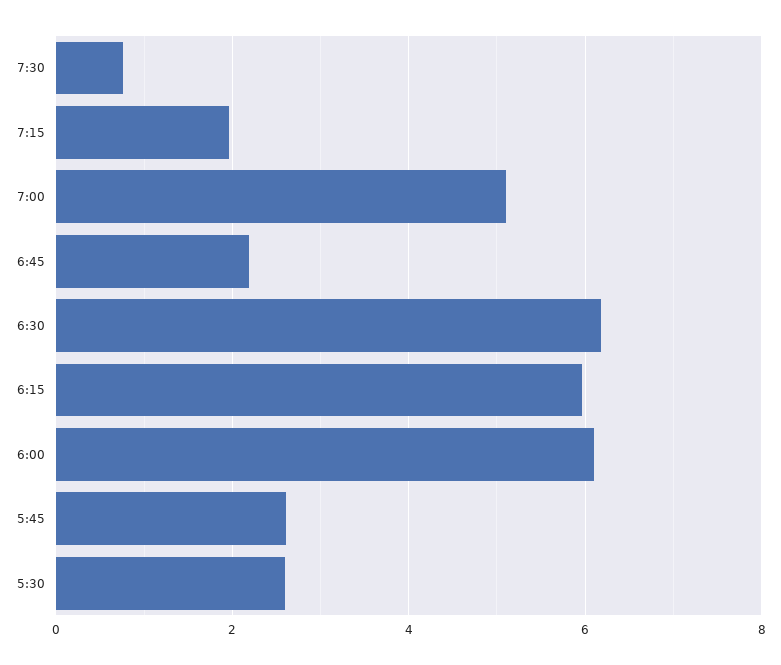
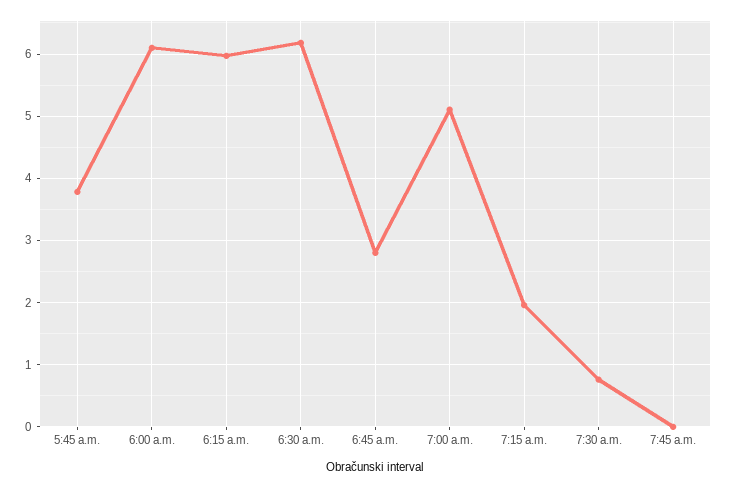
6:45: 2.2 -> 2.8
5:45: 2.6 -> 3.8
5:30: 2.6 -> none
7:45 a.m.: none -> 0

